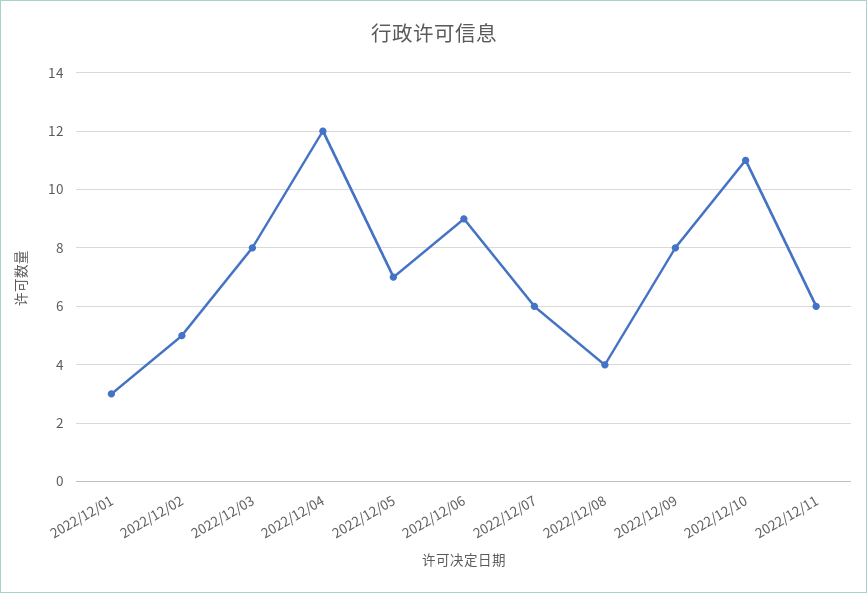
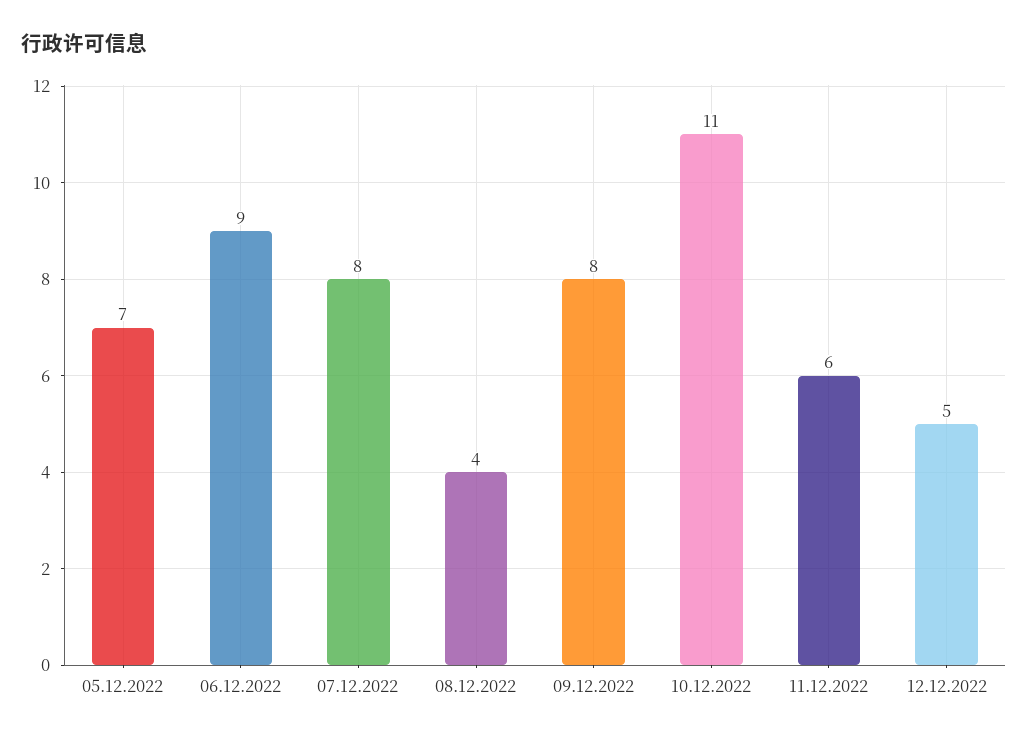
2022/12/01: 3 -> none
2022/12/02: 5 -> none
2022/12/03: 8 -> none
2022/12/04: 12 -> none
2022/12/07: 6 -> 8
12.12.2022: none -> 5

